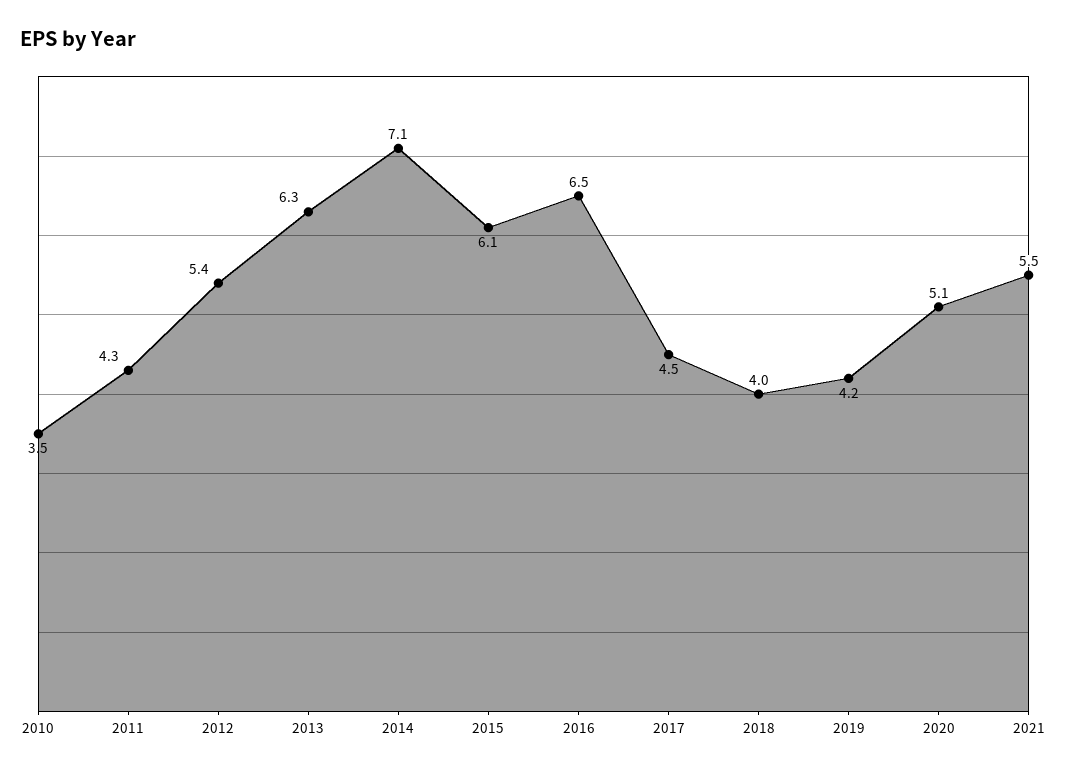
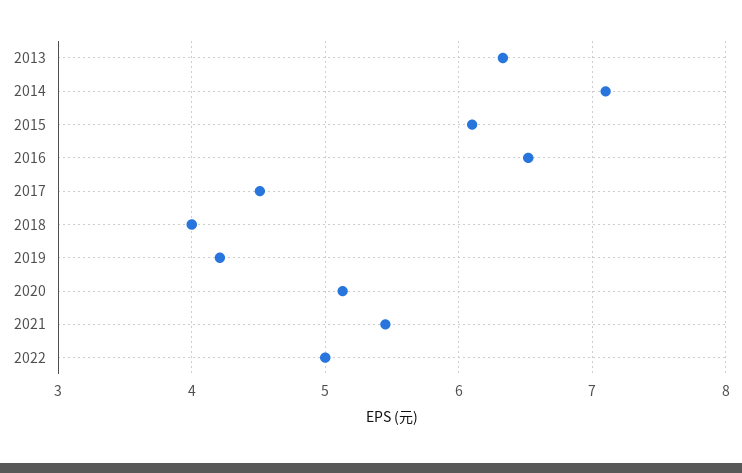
2010: 3.5 -> none
2011: 4.3 -> none
2012: 5.4 -> none
2022: none -> 5

